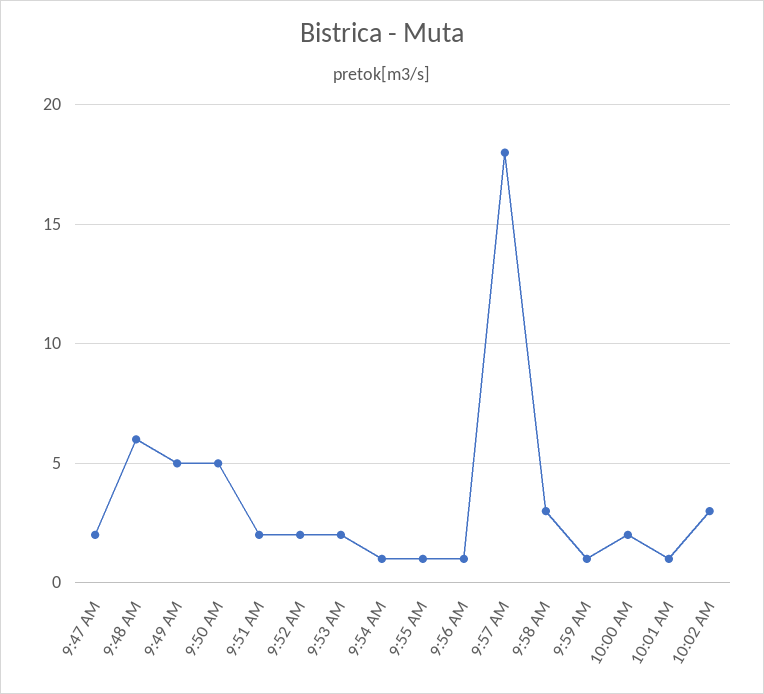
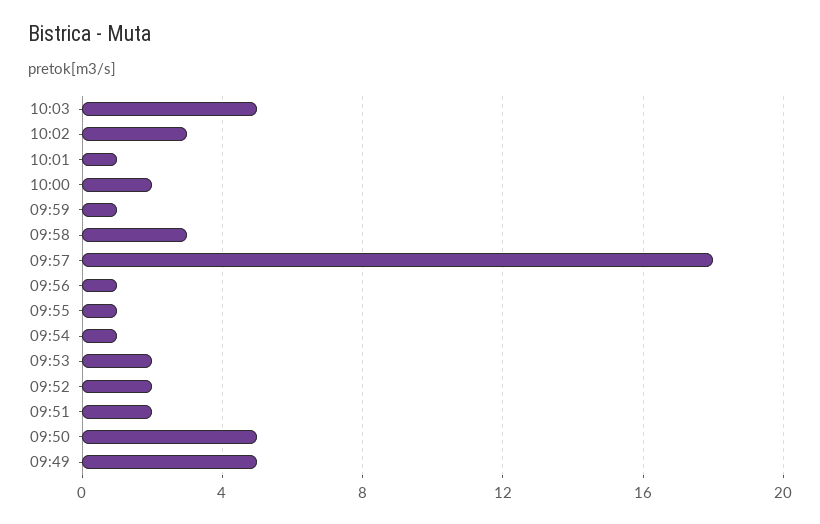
9:47 AM: 2 -> none
9:48 AM: 6 -> none
10:03: none -> 5

